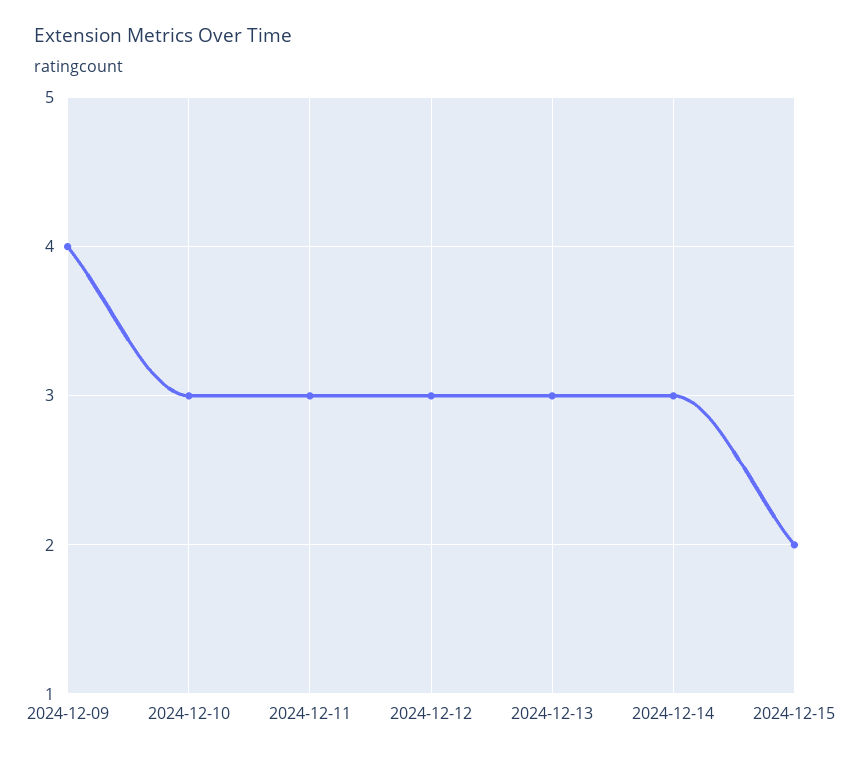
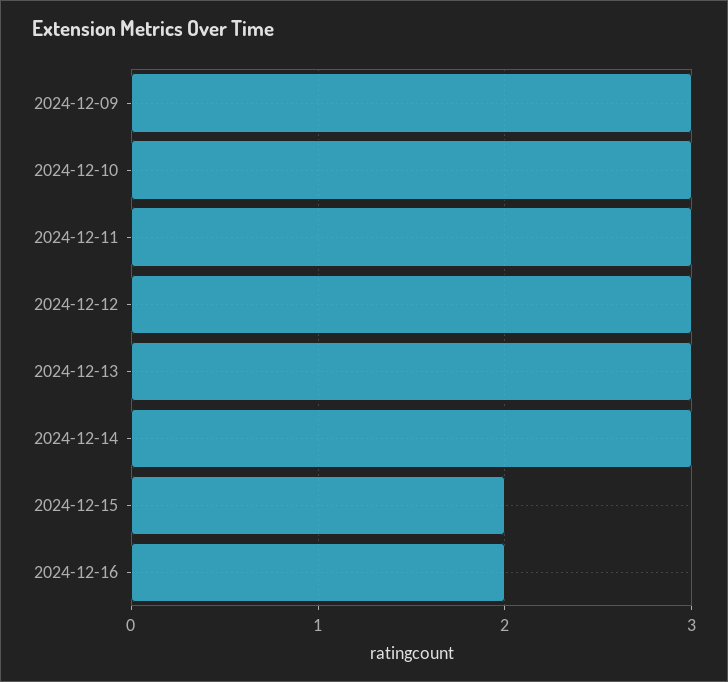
2024-12-09: 4 -> 3
2024-12-16: none -> 2

